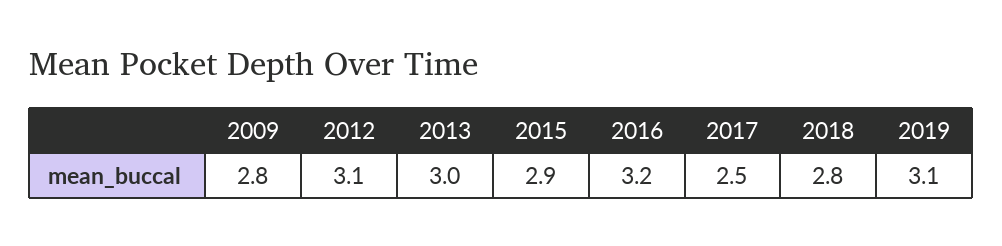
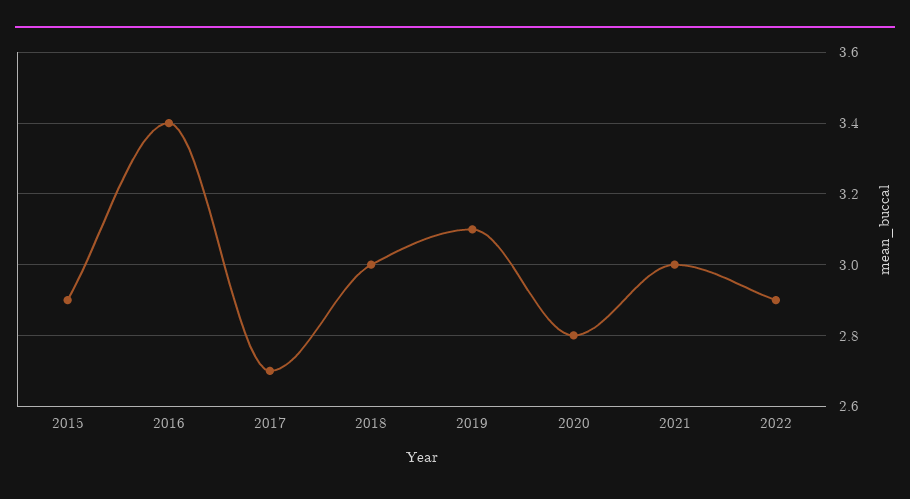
2009: 2.8 -> none
2012: 3.1 -> none
2013: 3 -> none
2016: 3.2 -> 3.4
2017: 2.5 -> 2.7
2018: 2.8 -> 3
2020: none -> 2.8
2021: none -> 3
2022: none -> 2.9

